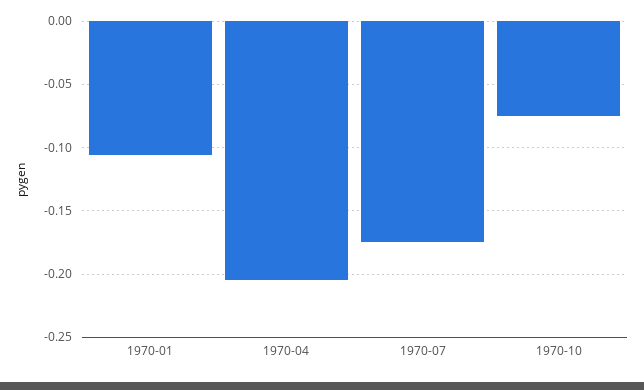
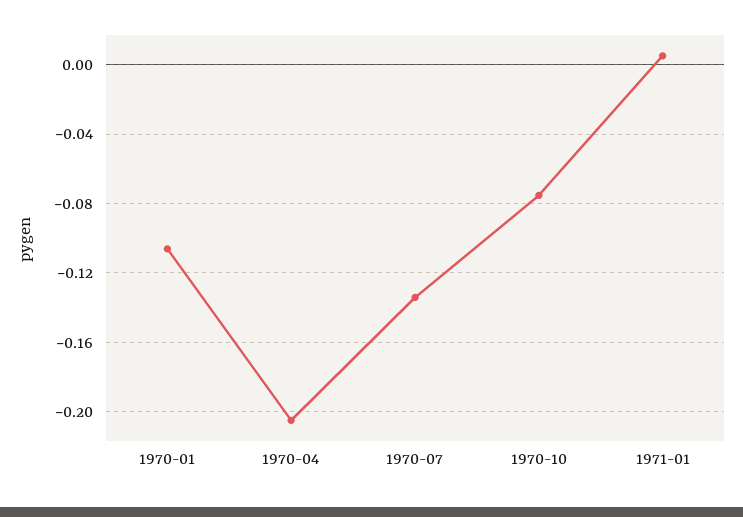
1970-07: -0.175 -> -0.135
1971-01: none -> 0.005

